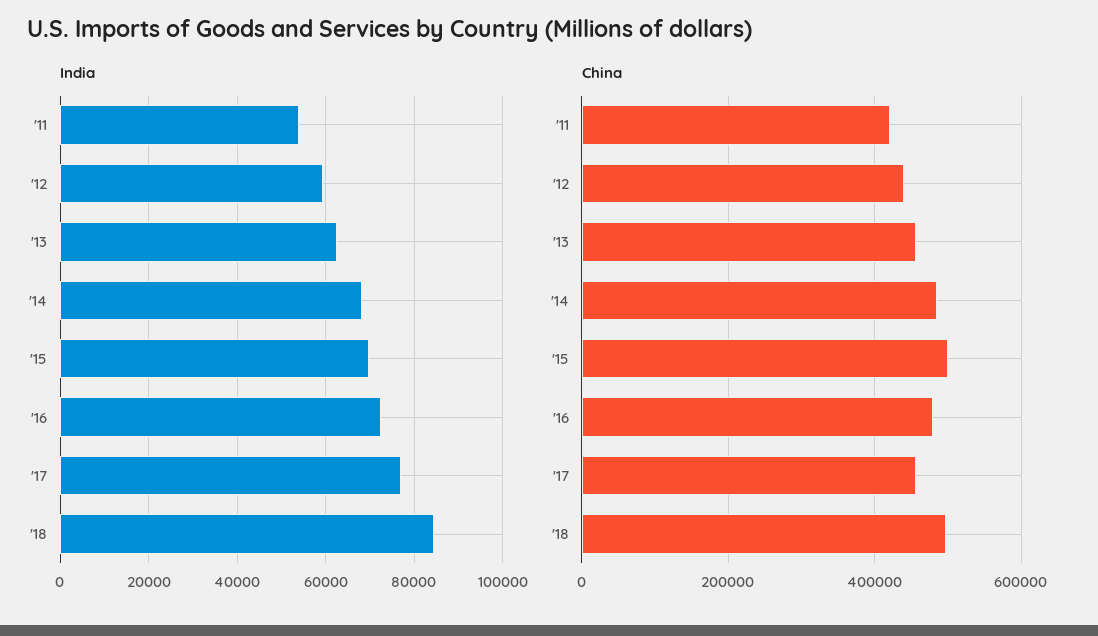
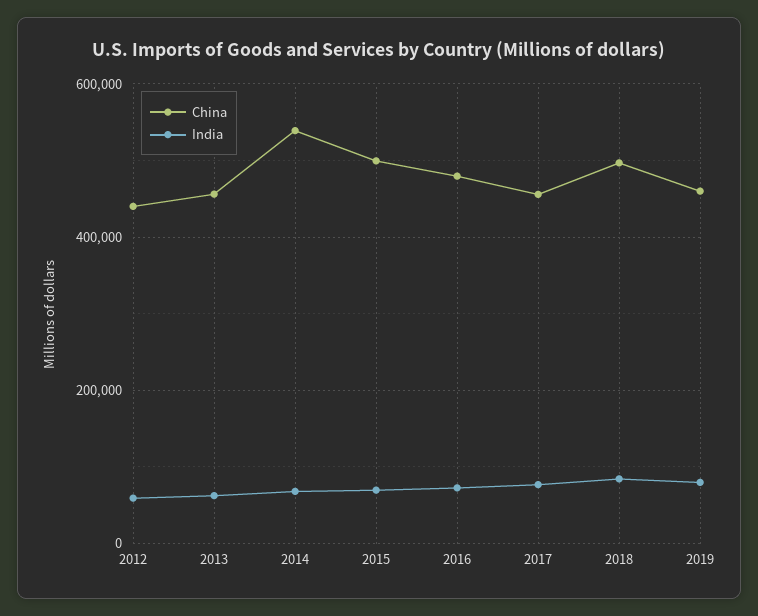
India, '11: 54000 -> none
China, '11: 420000 -> none
China, '14: 480000 -> 540000
China, 2019: none -> 460000
India, 2019: none -> 80000

